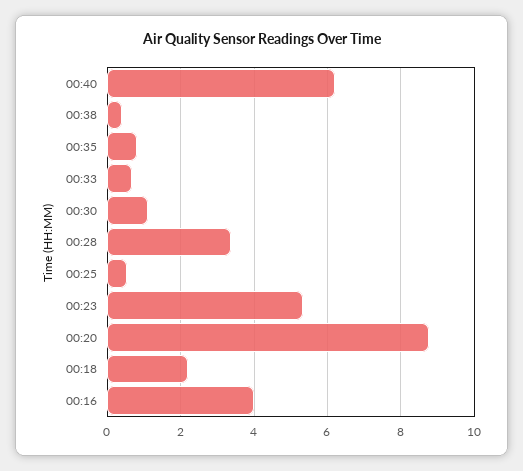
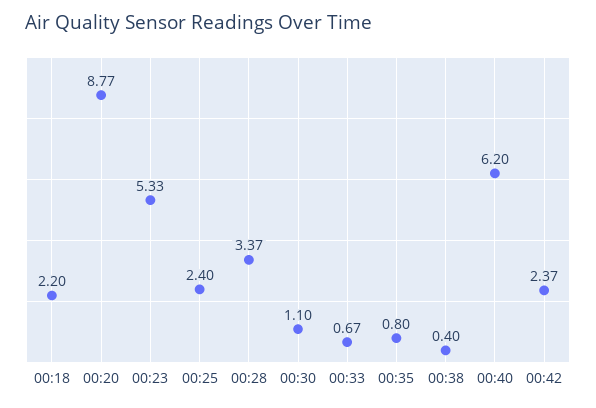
00:25: 0.6 -> 2.4
00:16: 4 -> none
00:42: none -> 2.37

